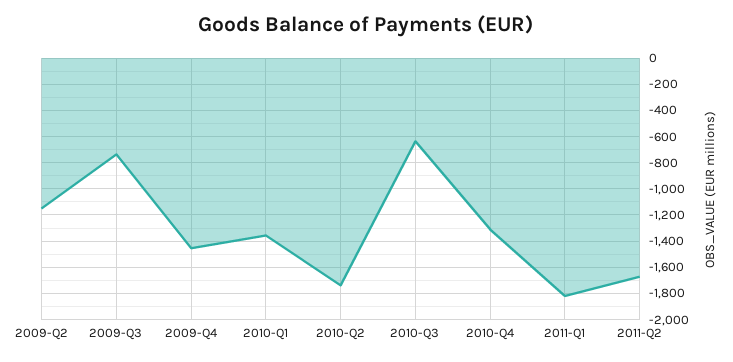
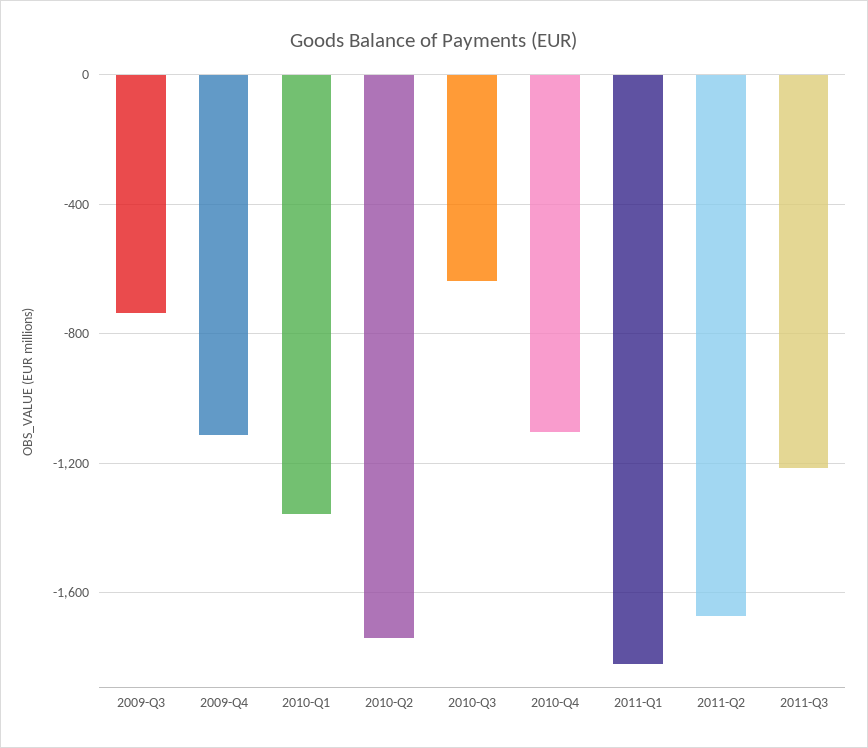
2009-Q2: -1150 -> none
2009-Q4: -1450 -> -1100
2010-Q4: -1300 -> -1100
2011-Q3: none -> -1200

